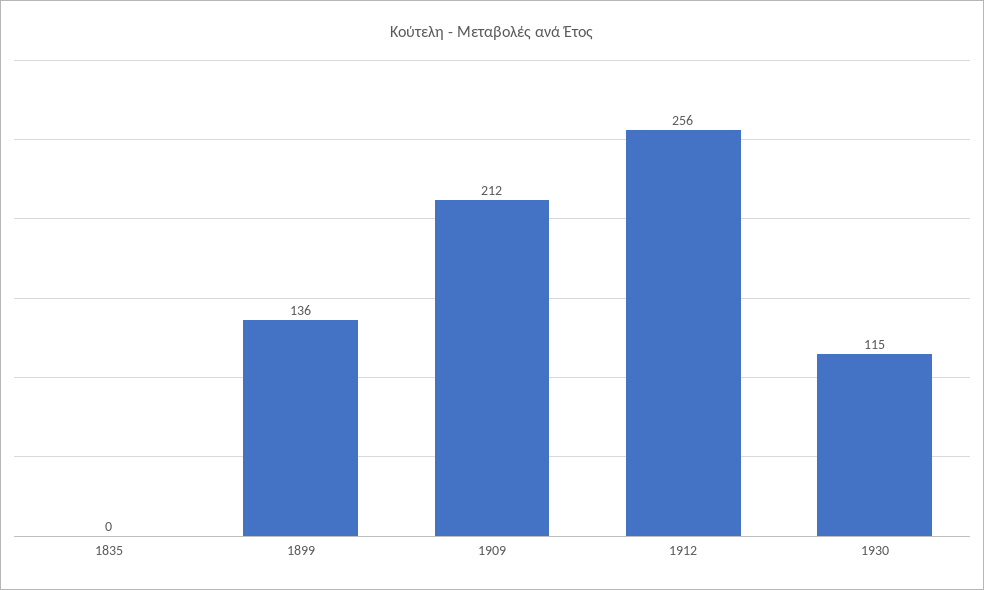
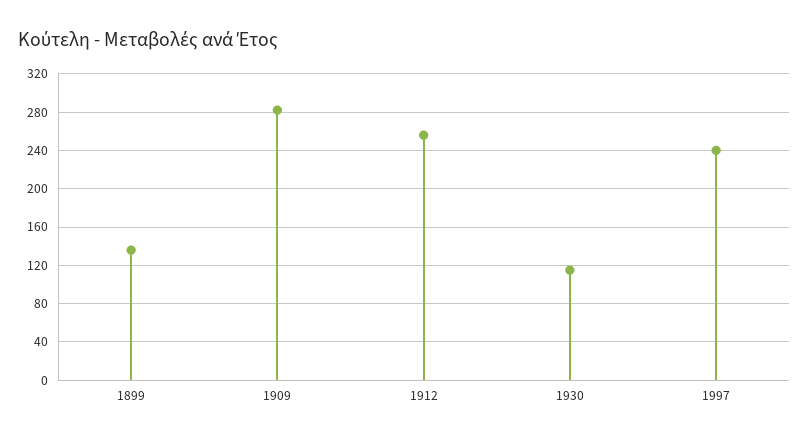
1835: 0 -> none
1909: 212 -> 280
1997: none -> 240

